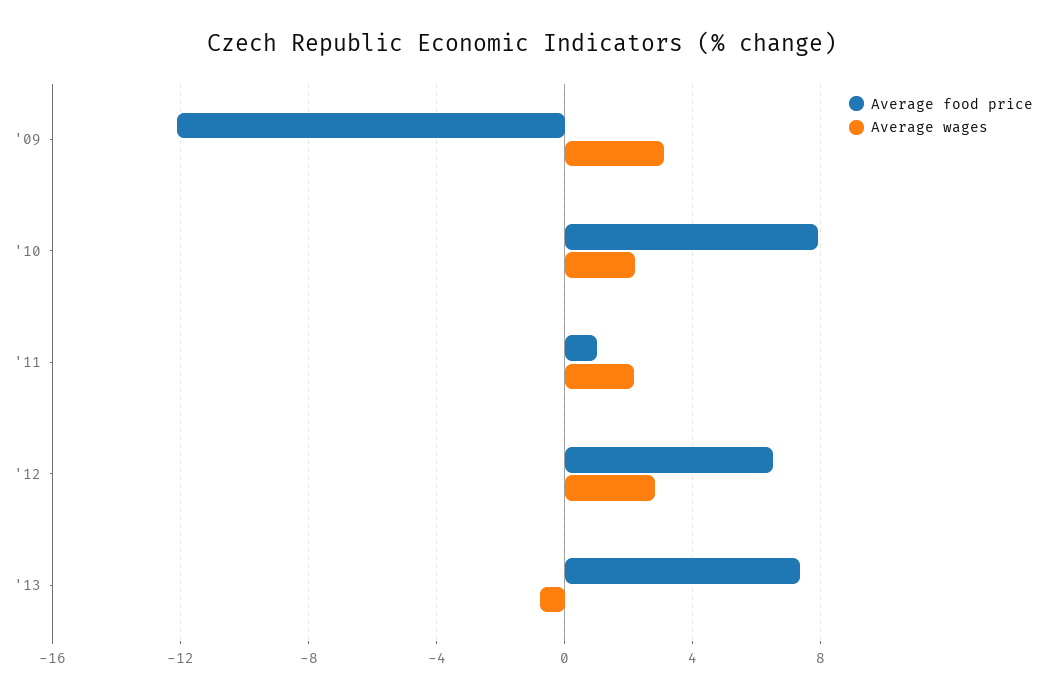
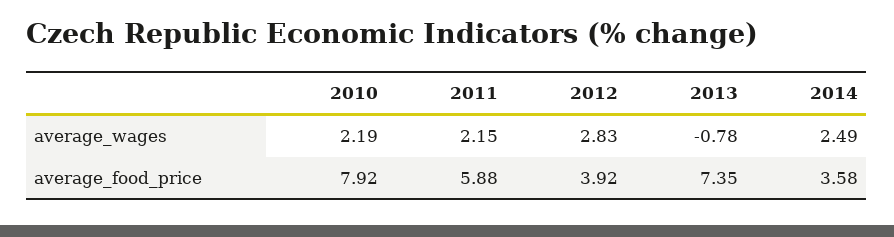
Average food price, '09: -12 -> none
Average wages, '09: 3 -> none
Average food price, '11: 1 -> 5.88
Average food price, '12: 6.5 -> 3.92
Average wages, 2014: none -> 2.49
Average food price, 2014: none -> 3.58

